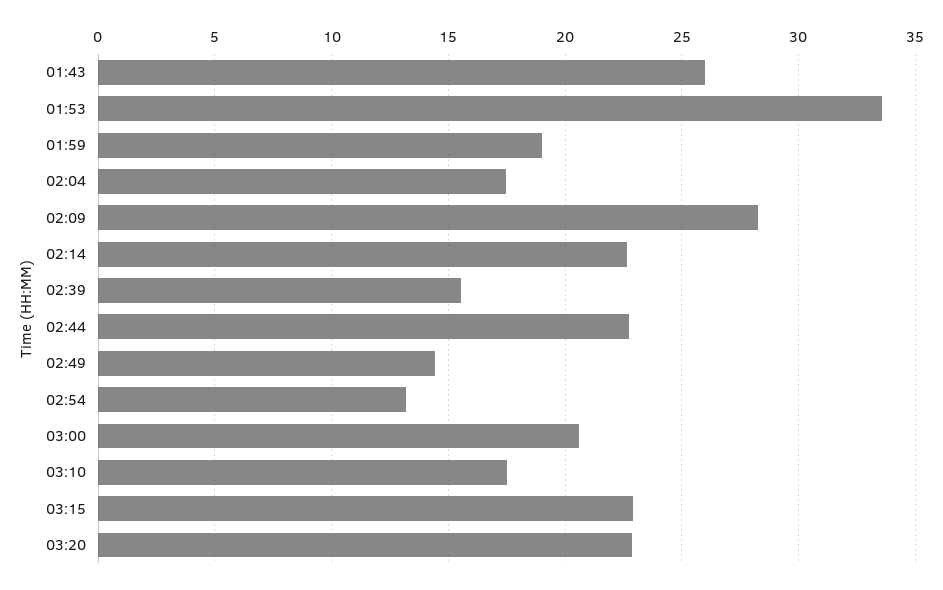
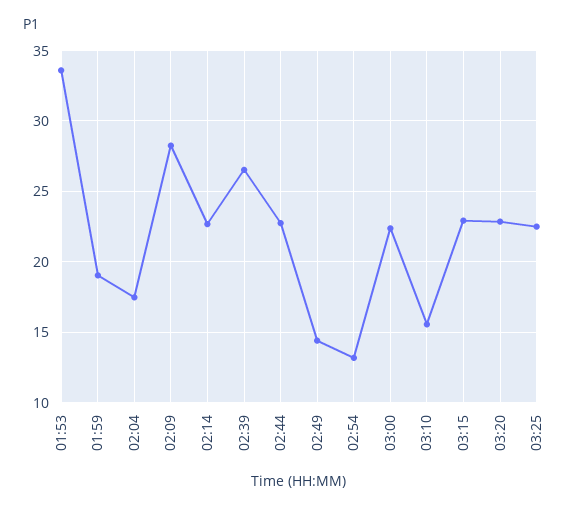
01:43: 26 -> none
02:39: 15.5 -> 26.5
03:00: 20.5 -> 22.5
03:10: 17.5 -> 15.5
03:25: none -> 22.5

